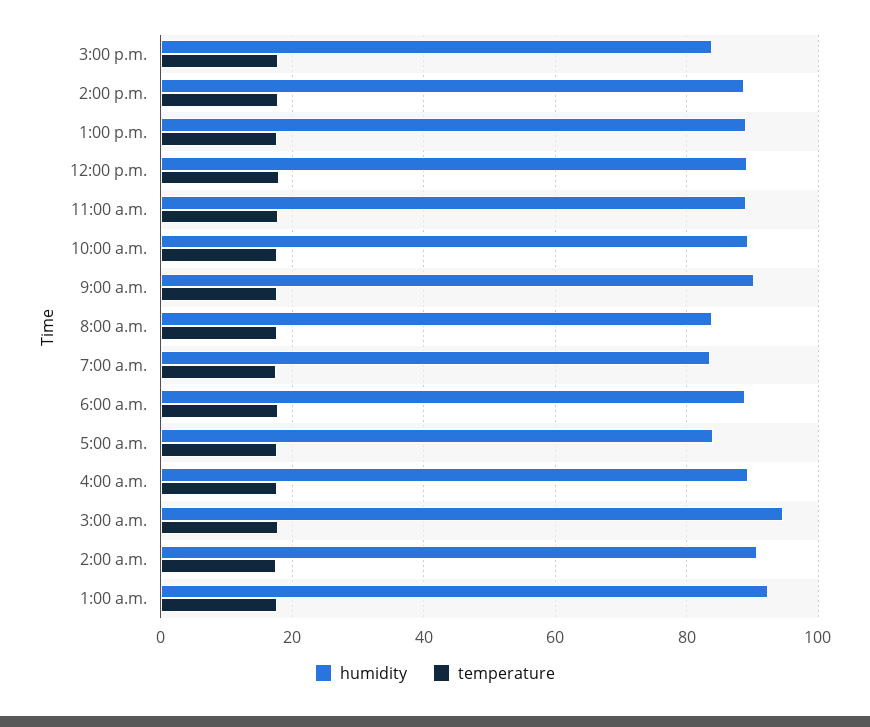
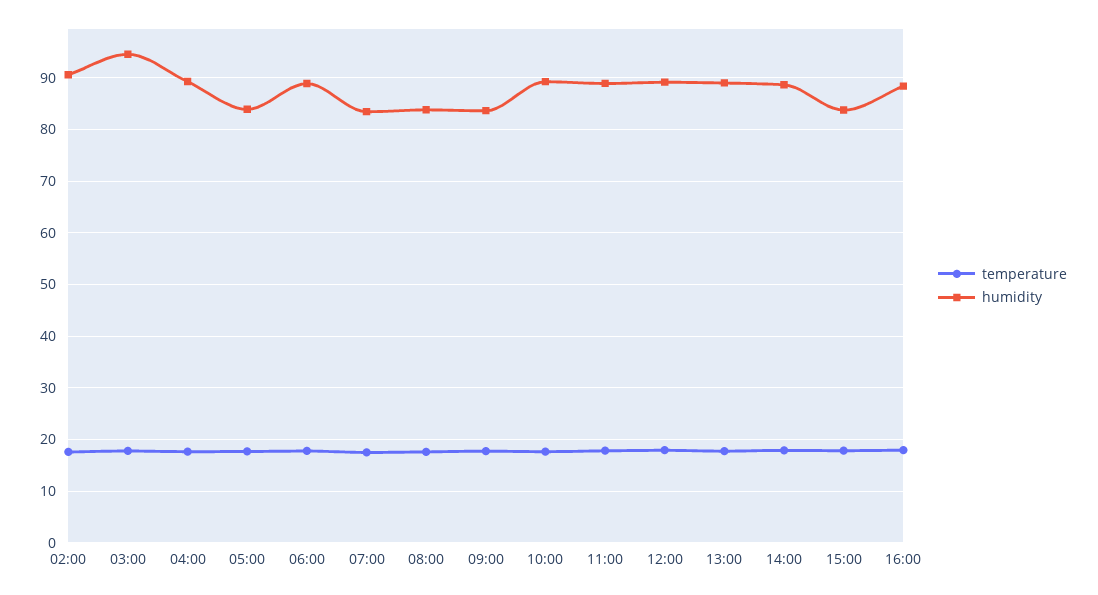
humidity, 9:00 a.m.: 90 -> 84
humidity, 1:00 a.m.: 92 -> none
temperature, 1:00 a.m.: 18 -> none
temperature, 16:00: none -> 18
humidity, 16:00: none -> 88

